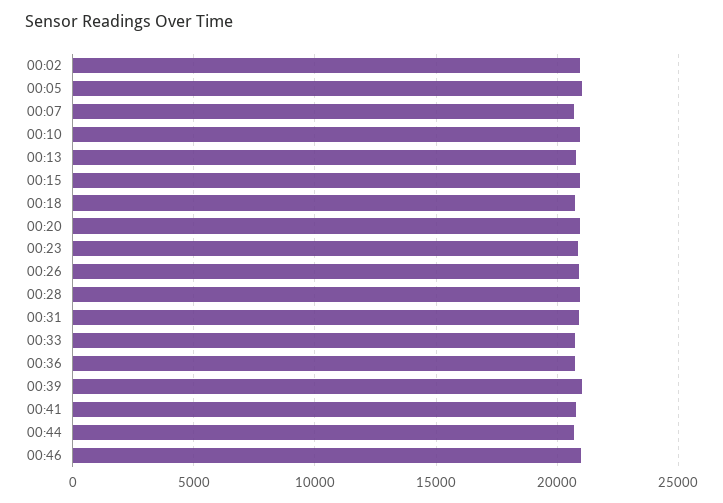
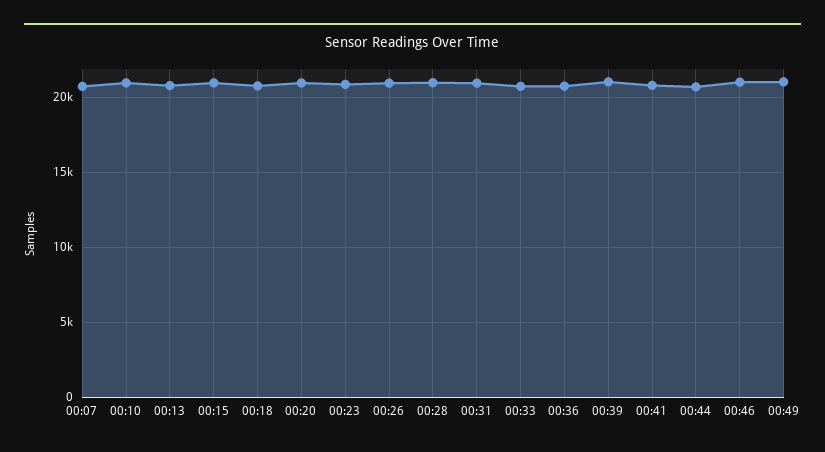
00:02: 21000 -> none
00:05: 21000 -> none
00:49: none -> 21000

